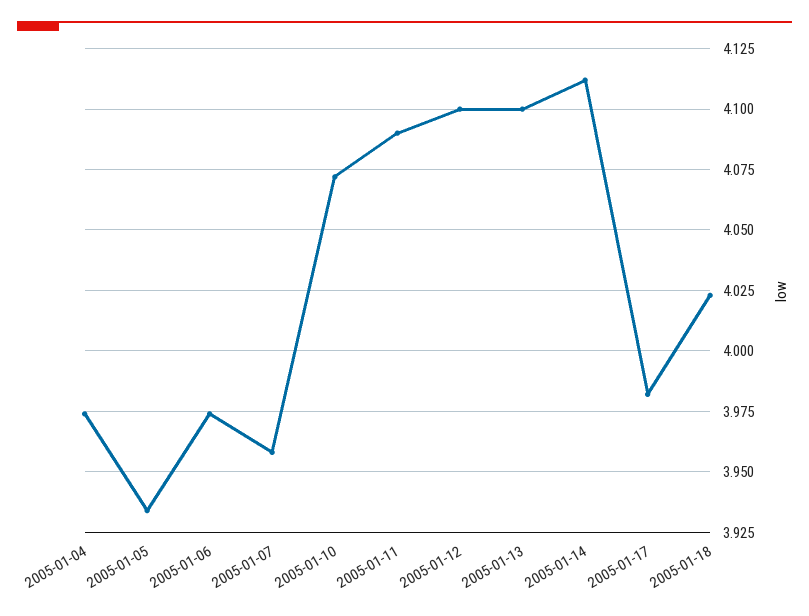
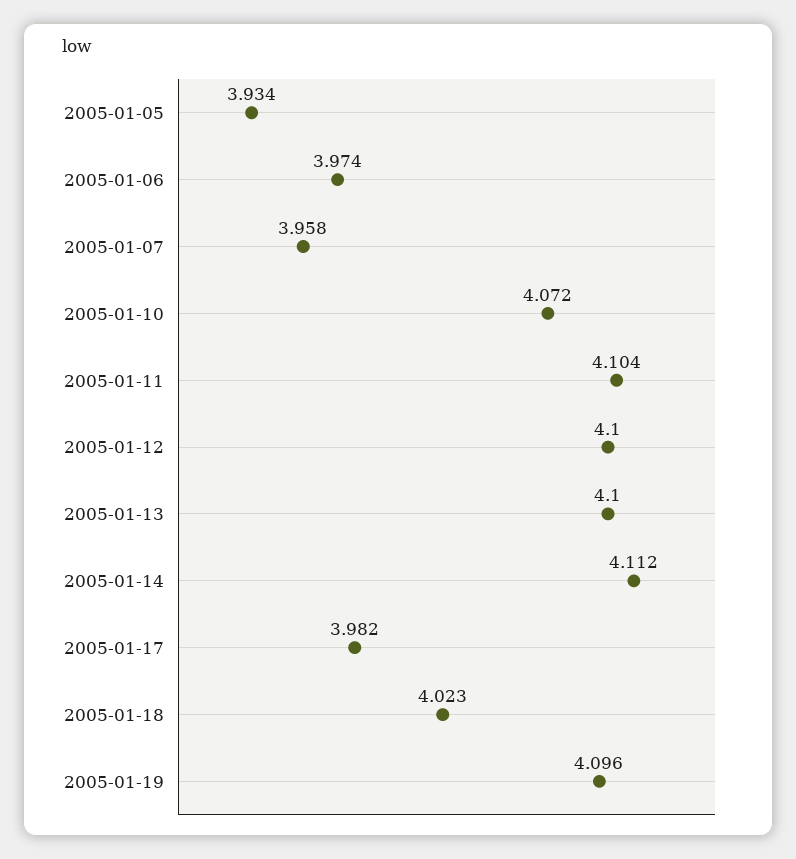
2005-01-04: 3.975 -> none
2005-01-11: 4.09 -> 4.104
2005-01-19: none -> 4.096

